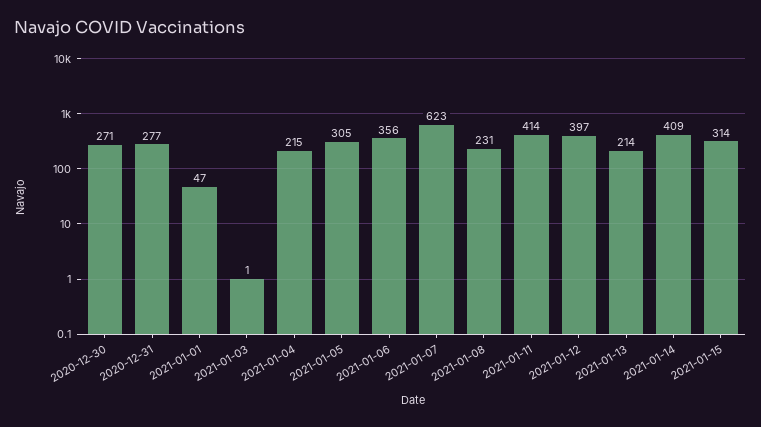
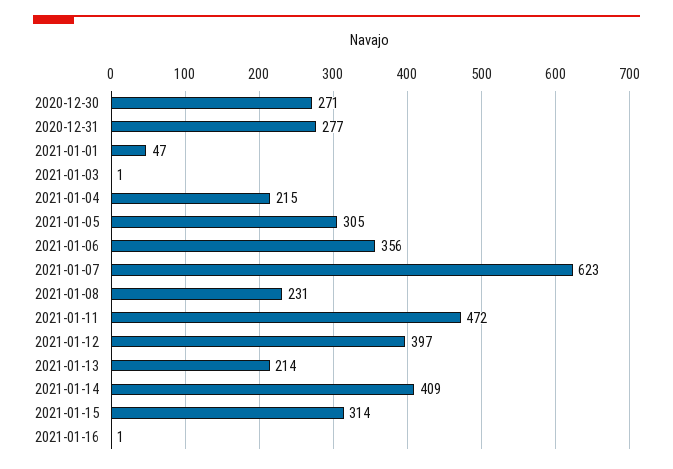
2021-01-11: 414 -> 472
2021-01-16: none -> 1

